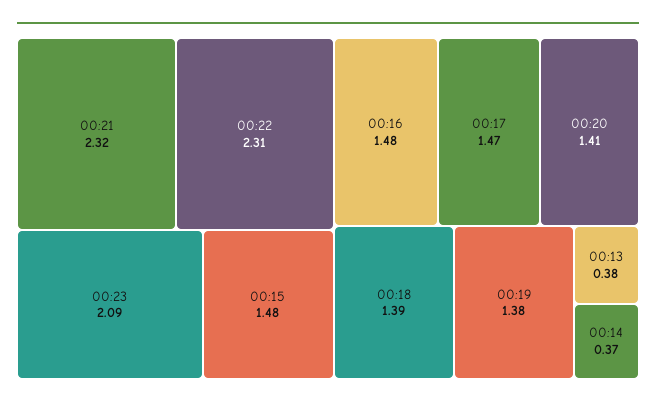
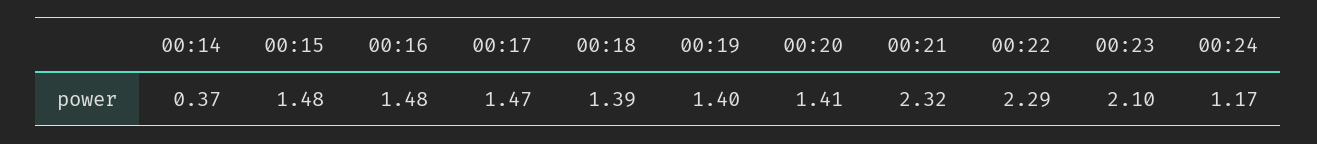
00:22: 2.31 -> 2.29
00:23: 2.09 -> 2.1
00:19: 1.38 -> 1.4
00:13: 0.38 -> none
00:24: none -> 1.17

